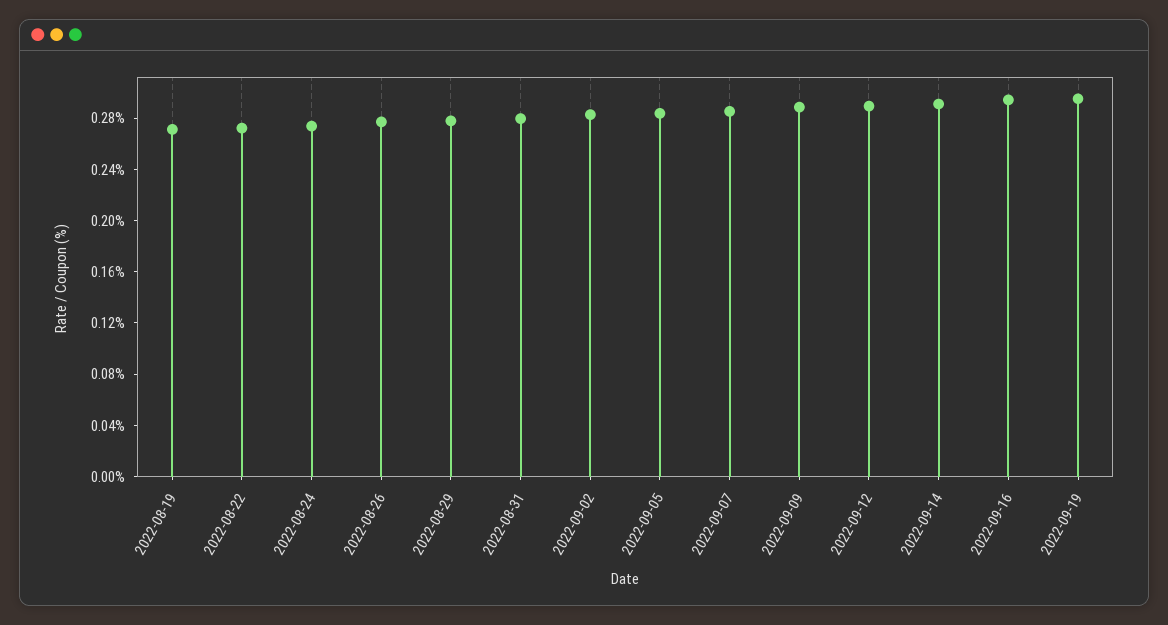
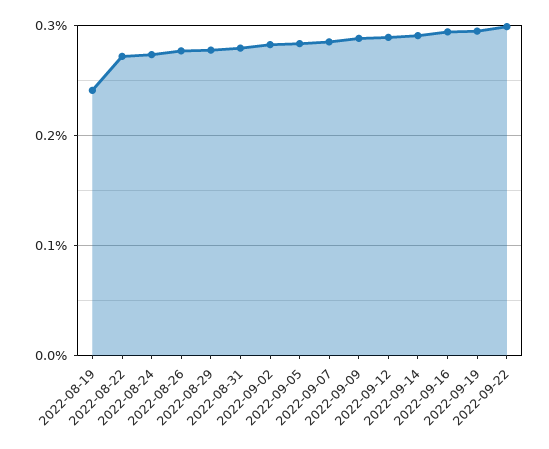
2022-08-19: 0.27 -> 0.24
2022-09-22: none -> 0.3

